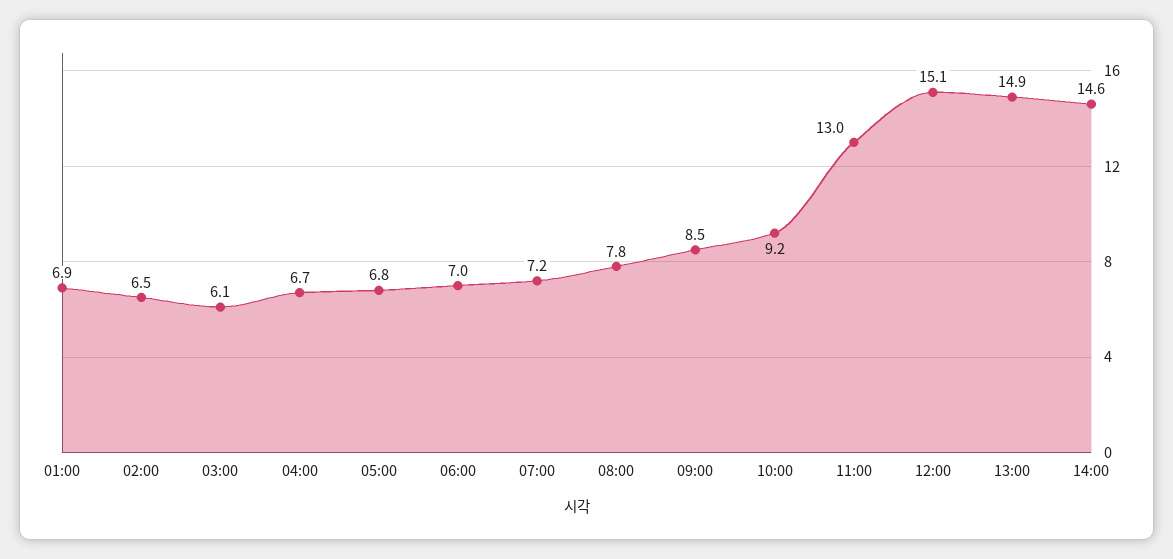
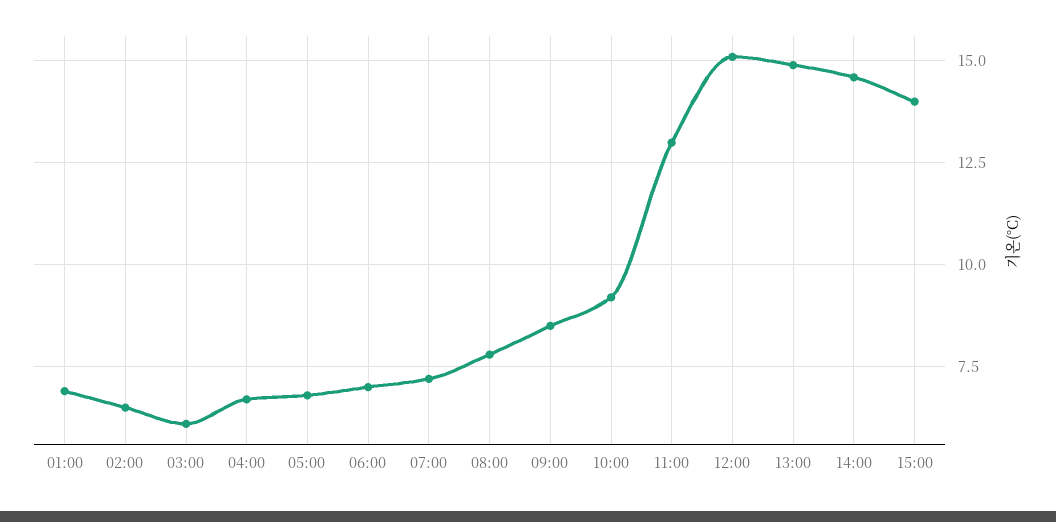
15:00: none -> 14

